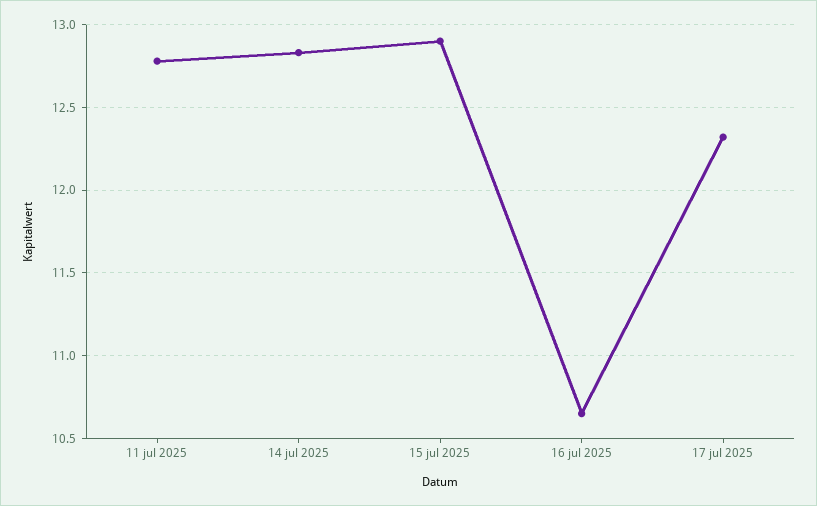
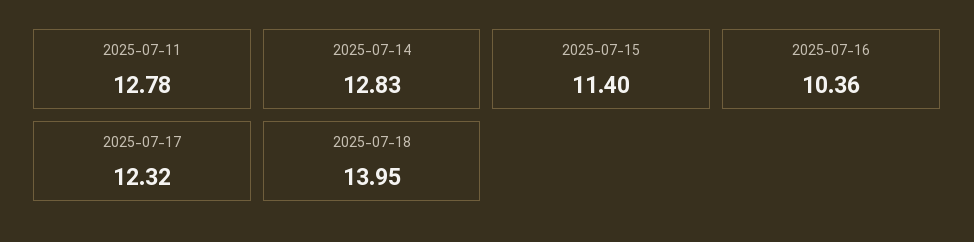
15 jul 2025: 12.9 -> 11.4
16 jul 2025: 10.65 -> 10.36
2025-07-18: none -> 13.95

